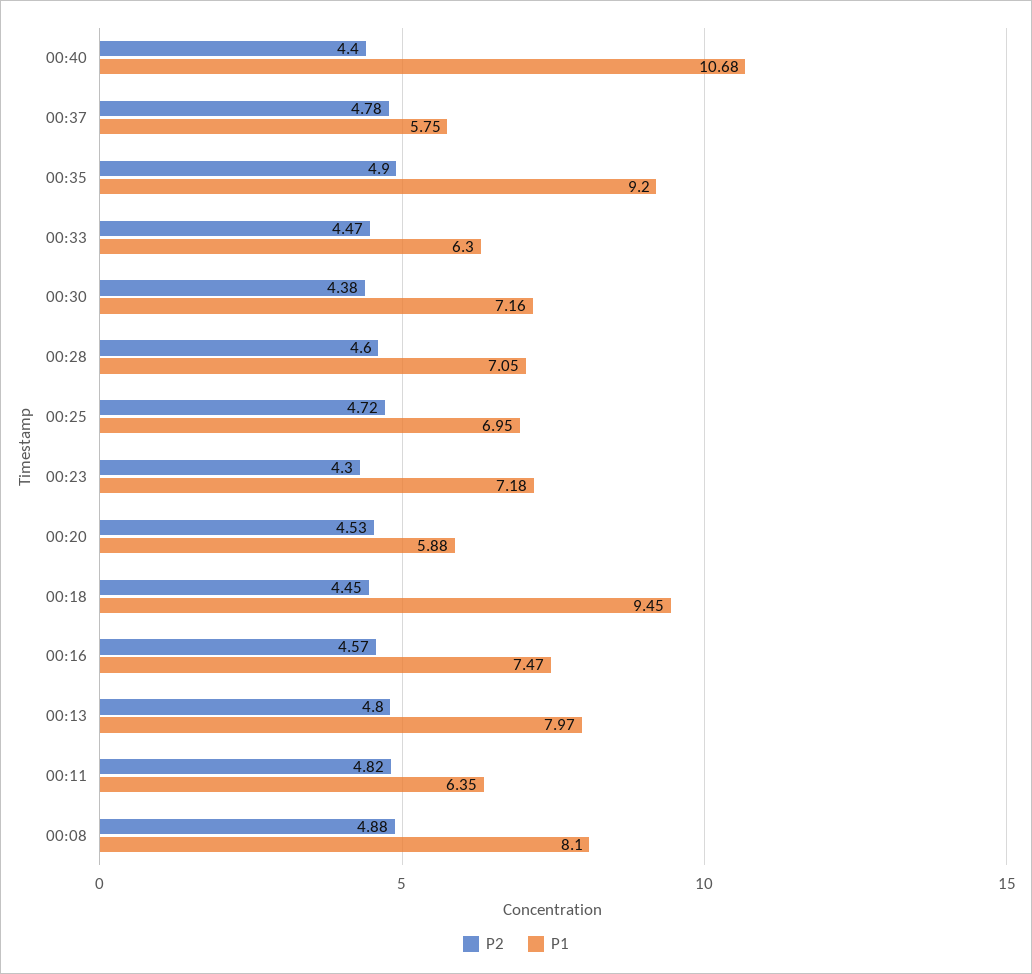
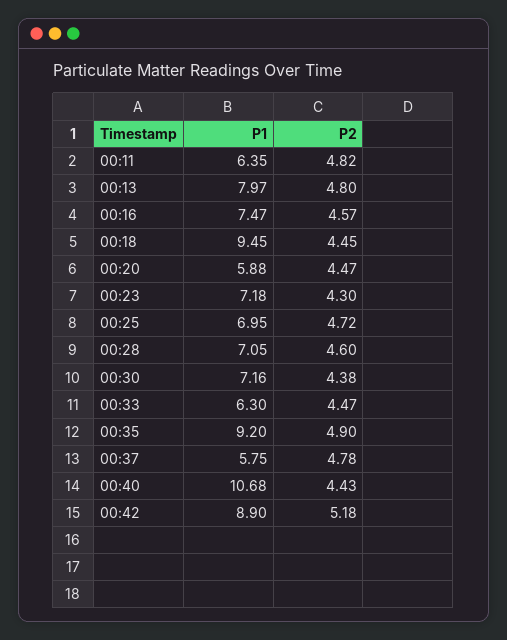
P2, 00:40: 4.4 -> 4.43
P2, 00:20: 4.53 -> 4.47
P2, 00:08: 4.88 -> none
P1, 00:08: 8.1 -> none
P1, 00:42: none -> 8.9
P2, 00:42: none -> 5.18

